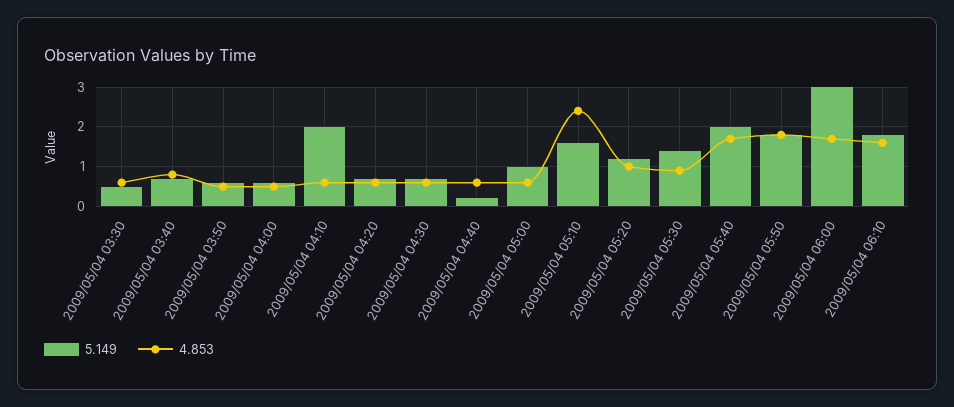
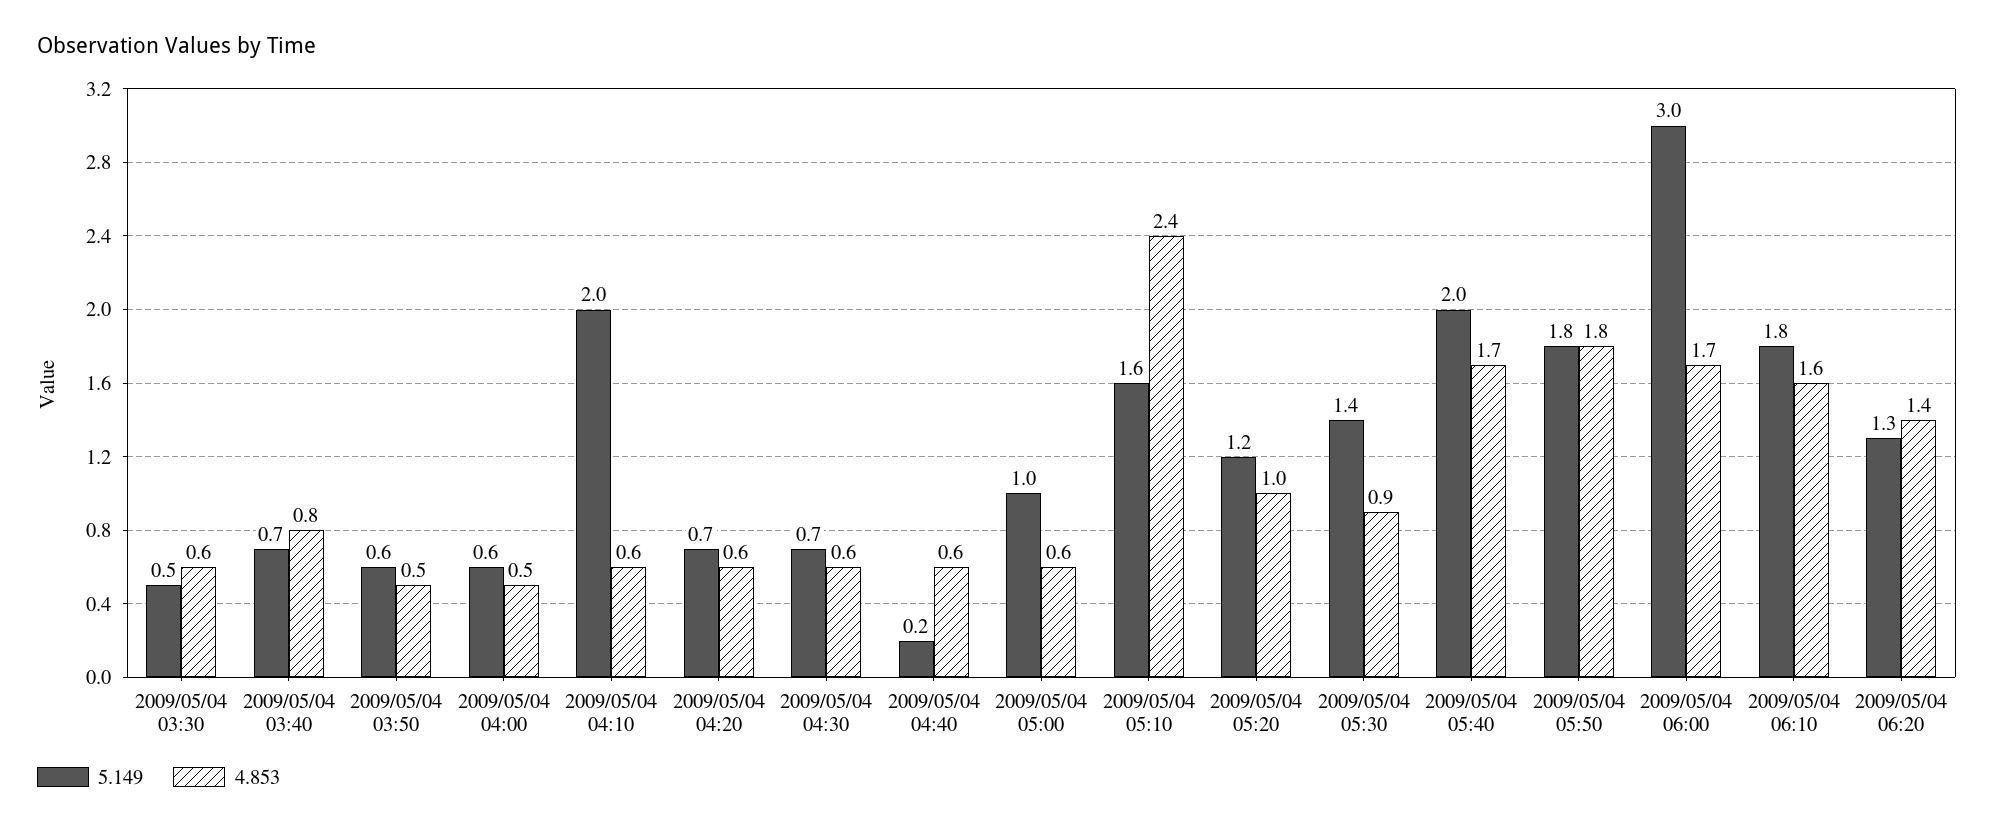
5.149, 2009/05/04 06:20: none -> 1.3
4.853, 2009/05/04 06:20: none -> 1.4

